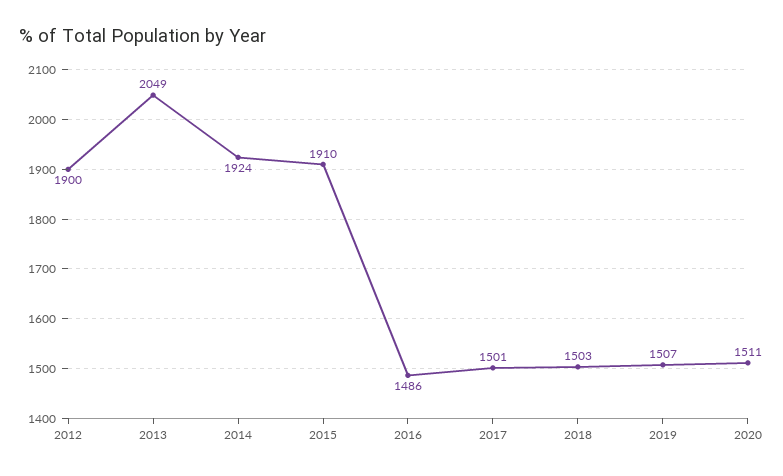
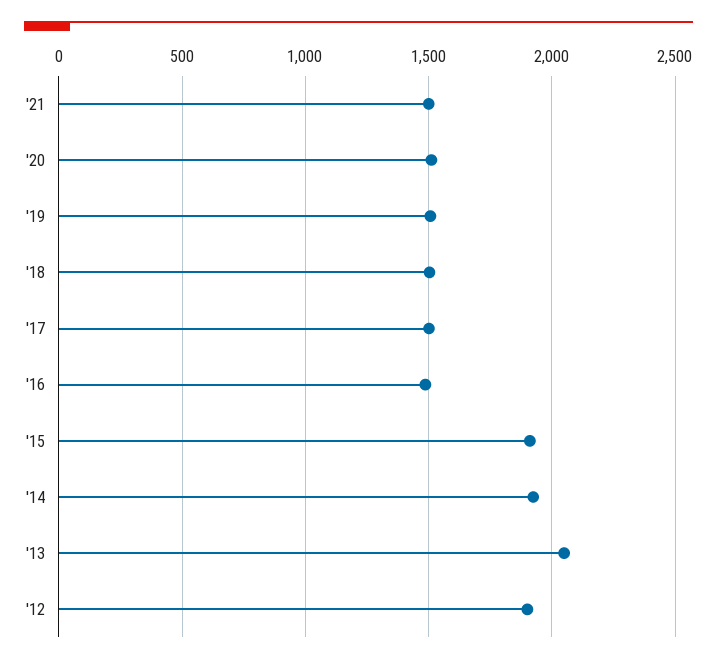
'21: none -> 1500

